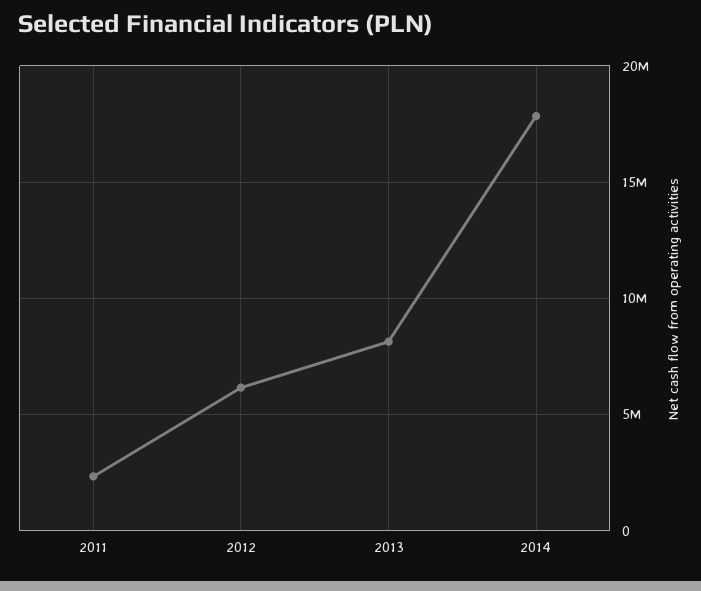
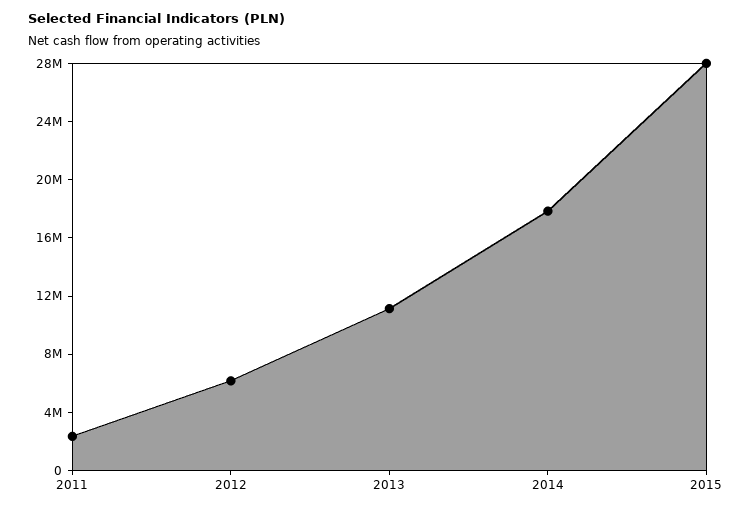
2013: 8000000 -> 11000000
2015: none -> 28000000

